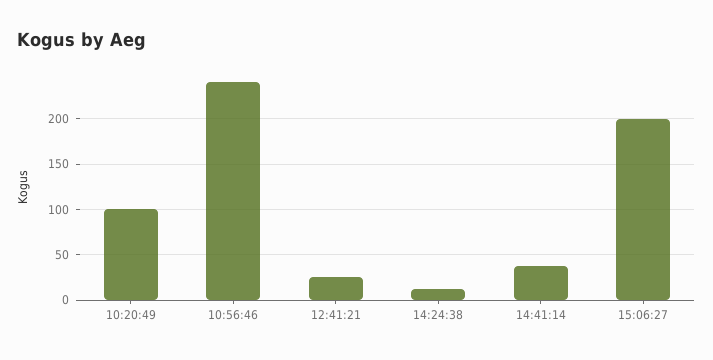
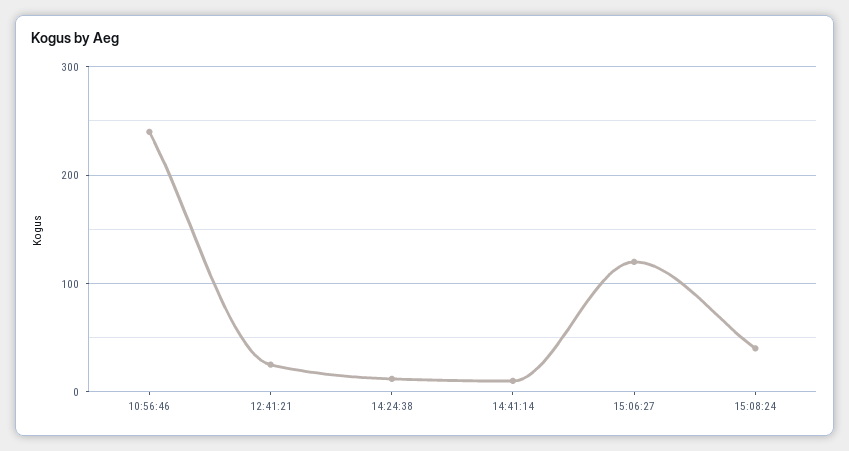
10:20:49: 100 -> none
14:41:14: 40 -> 10
15:06:27: 200 -> 120
15:08:24: none -> 40

